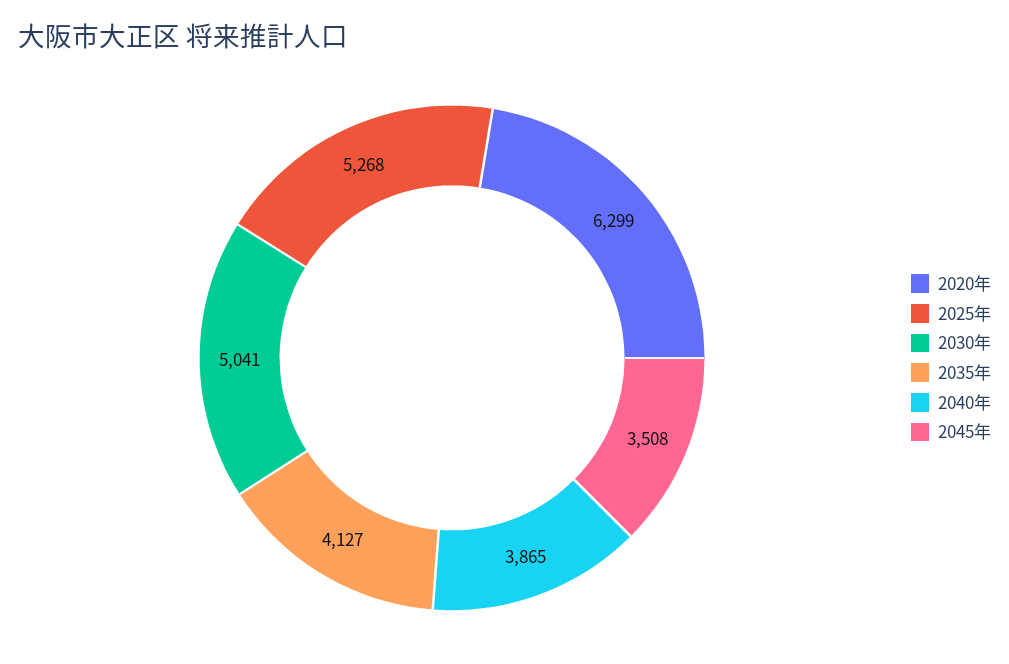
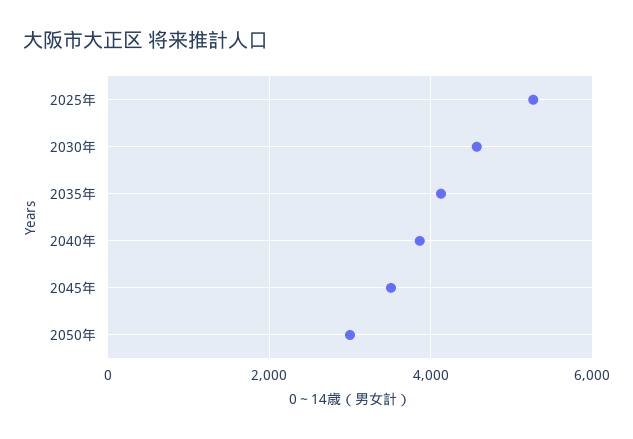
2020年: 6299 -> none
2030年: 5041 -> 4600
2050年: none -> 3000

